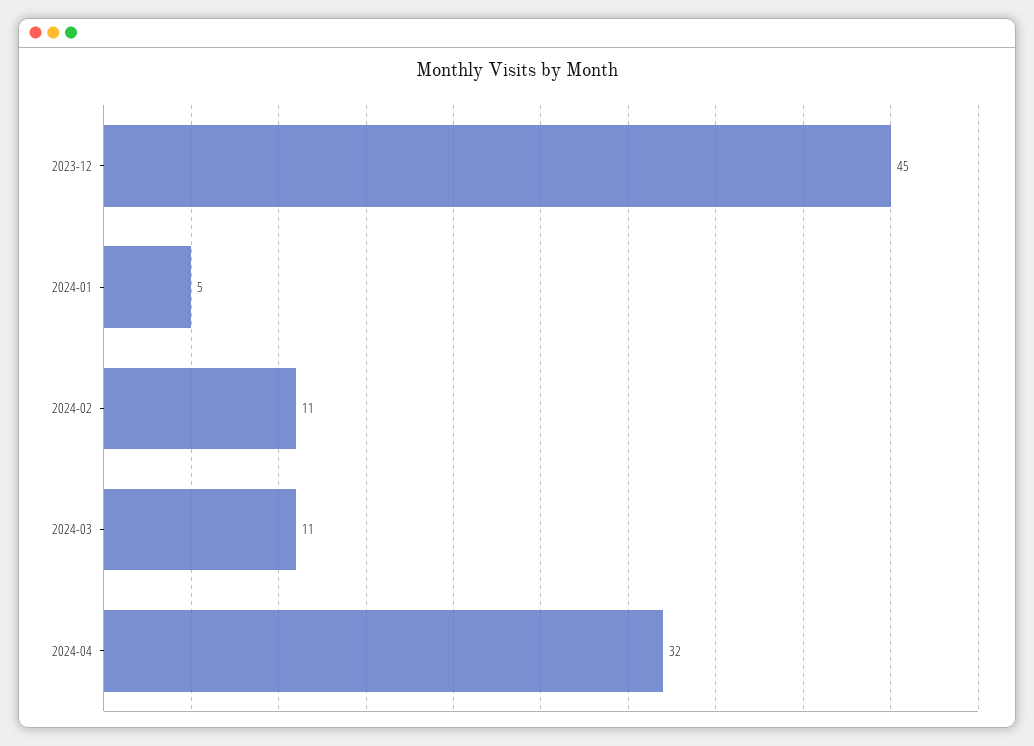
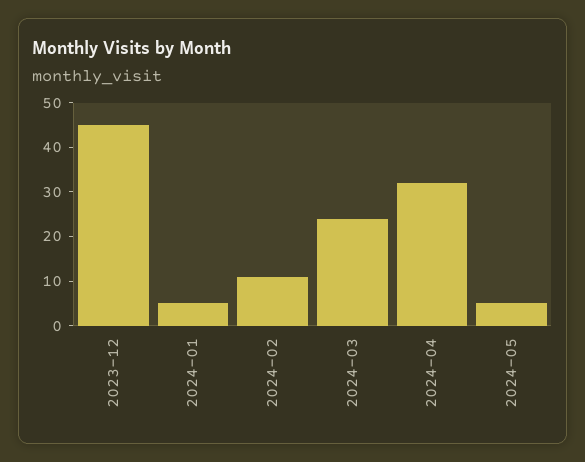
2024-03: 11 -> 25
2024-05: none -> 5

